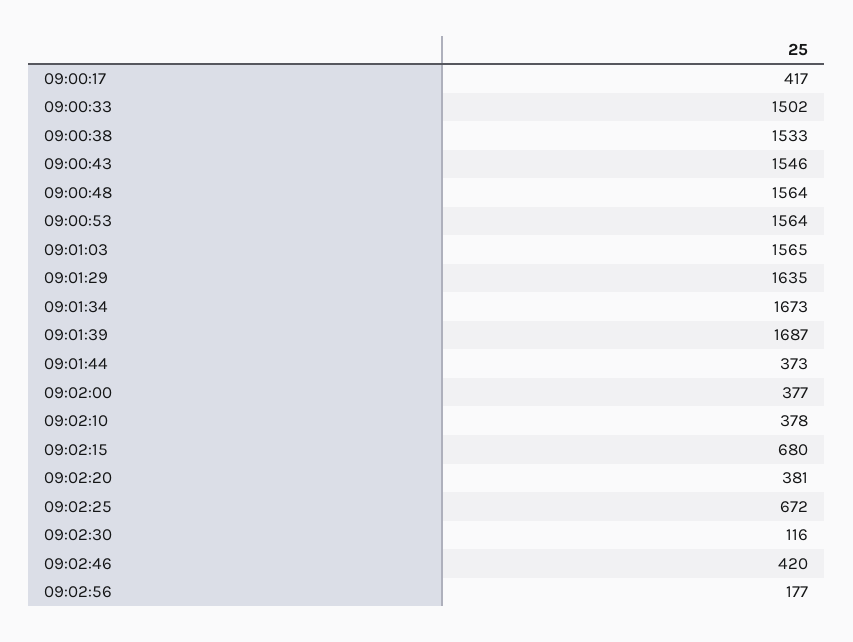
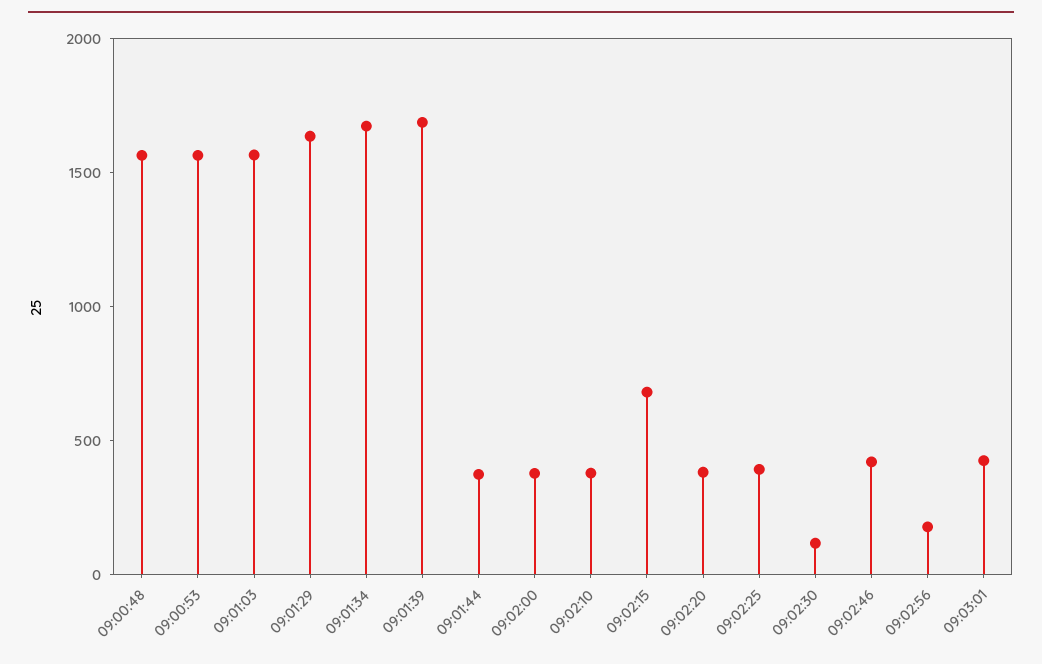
09:00:17: 417 -> none
09:00:33: 1502 -> none
09:00:38: 1533 -> none
09:00:43: 1546 -> none
09:02:25: 672 -> 400
09:03:01: none -> 400

